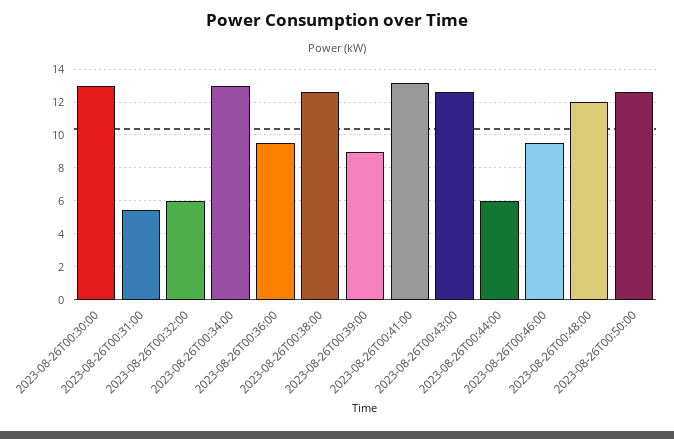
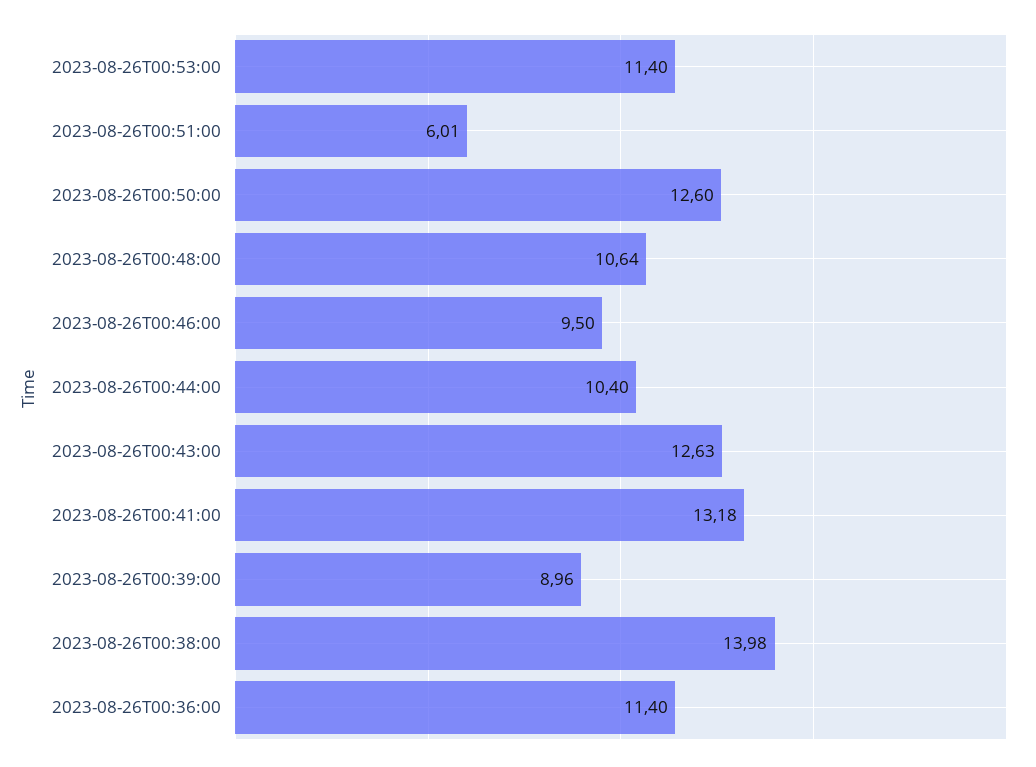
2023-08-26T00:30:00: 13 -> none
2023-08-26T00:31:00: 5.5 -> none
2023-08-26T00:32:00: 6 -> none
2023-08-26T00:34:00: 13 -> none
2023-08-26T00:36:00: 9.5 -> 11.4
2023-08-26T00:38:00: 12.5 -> 13.98
2023-08-26T00:44:00: 6 -> 10.4
2023-08-26T00:48:00: 12 -> 10.64
2023-08-26T00:53:00: none -> 11.4
2023-08-26T00:51:00: none -> 6.01

